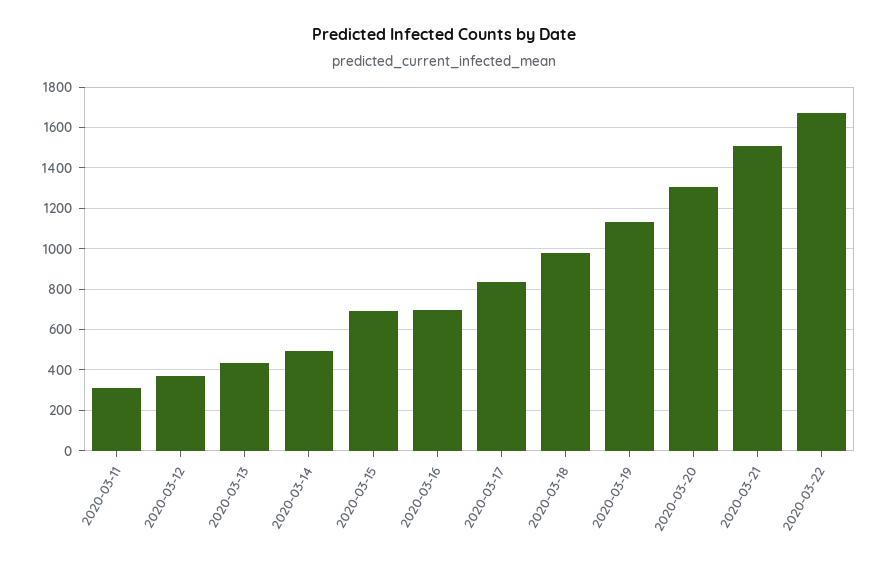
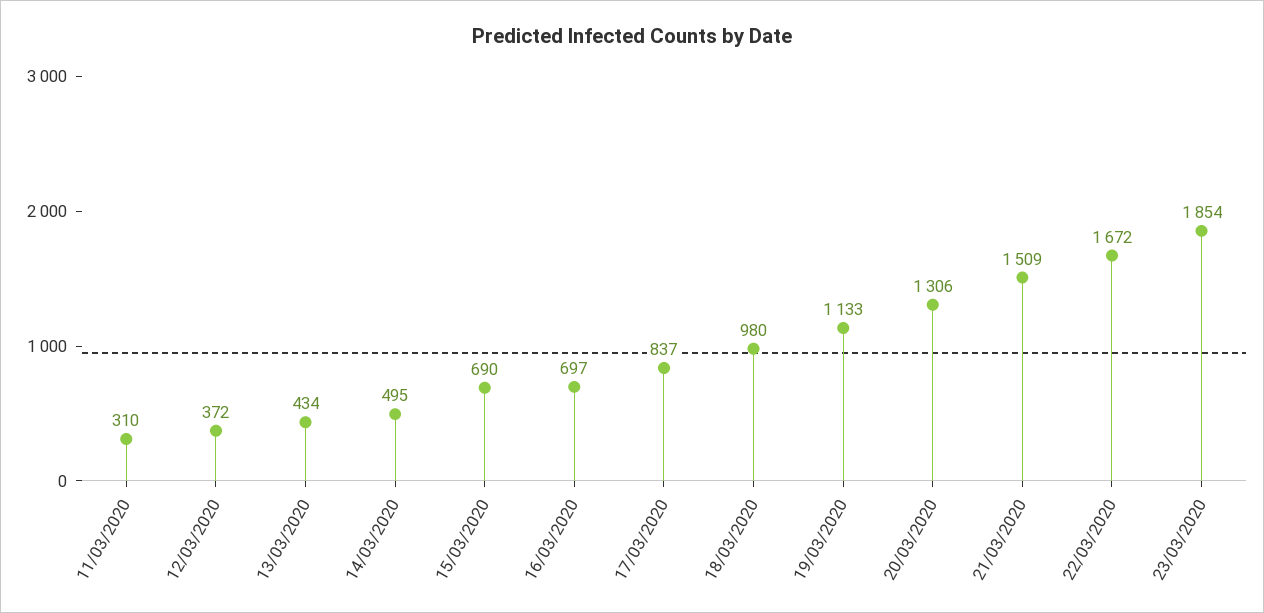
23/03/2020: none -> 1854

